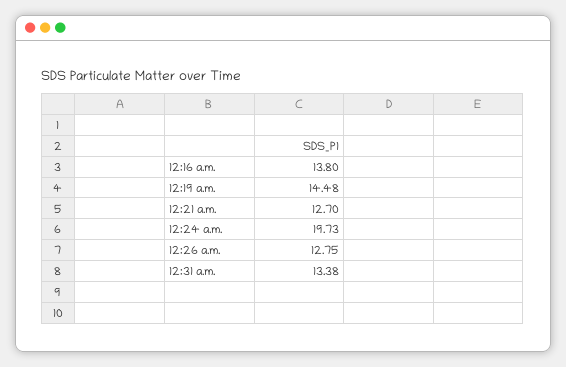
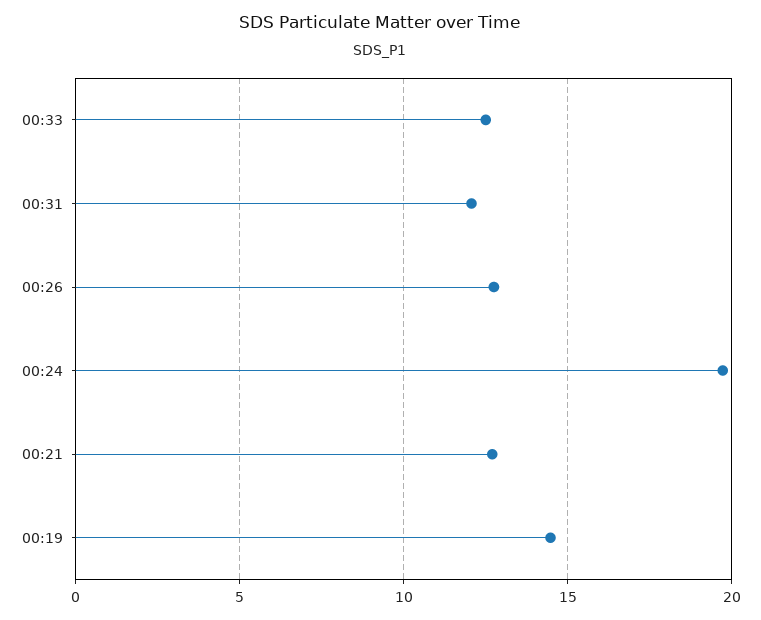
12:16 a.m.: 13.8 -> none
12:31 a.m.: 13.38 -> 12
00:33: none -> 12.5

